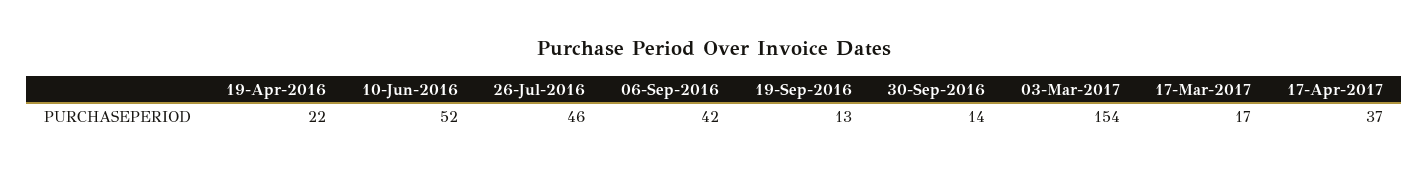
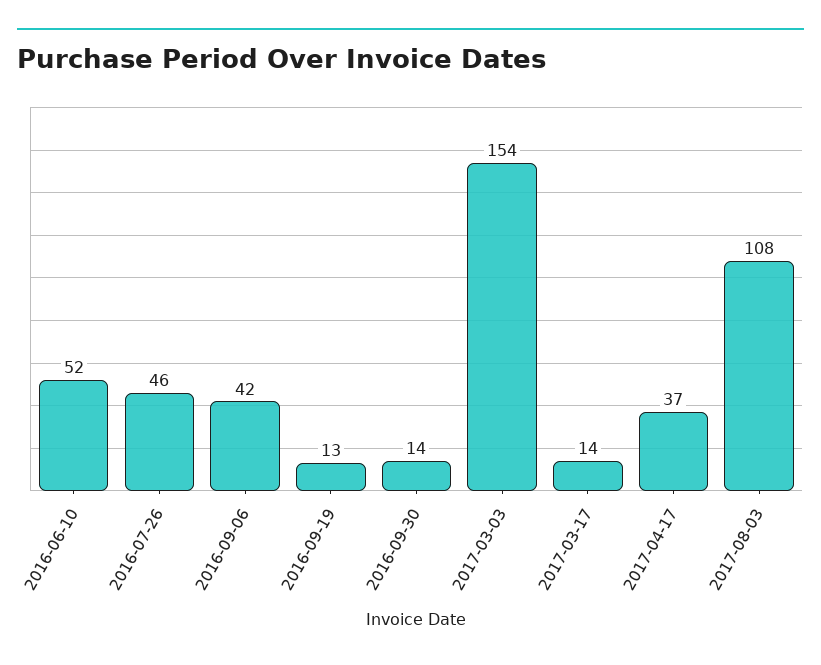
19-Apr-2016: 22 -> none
17-Mar-2017: 17 -> 14
2017-08-03: none -> 108

